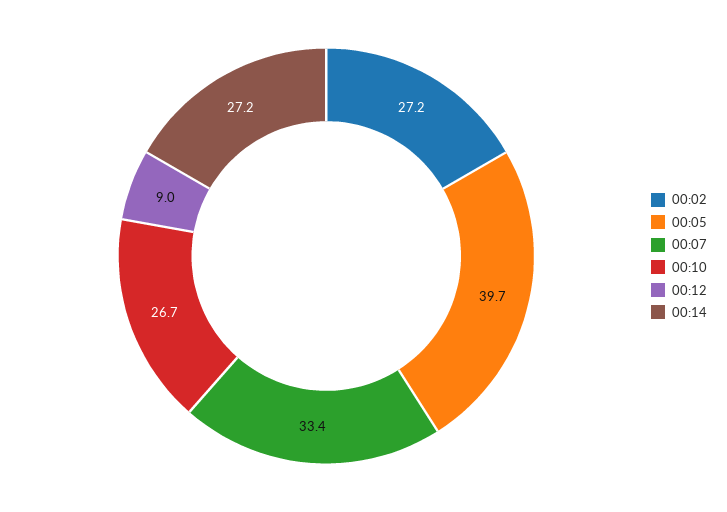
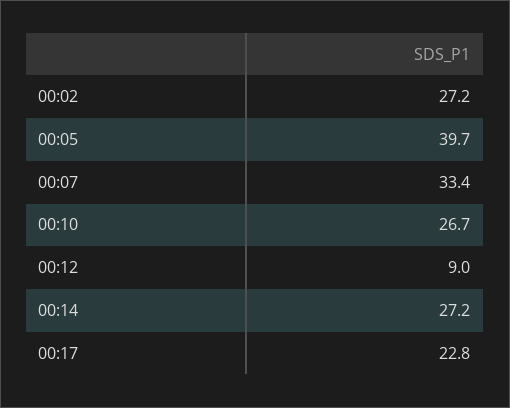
00:17: none -> 22.8

